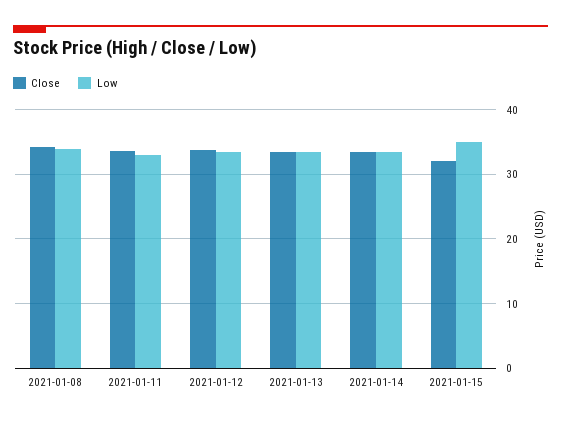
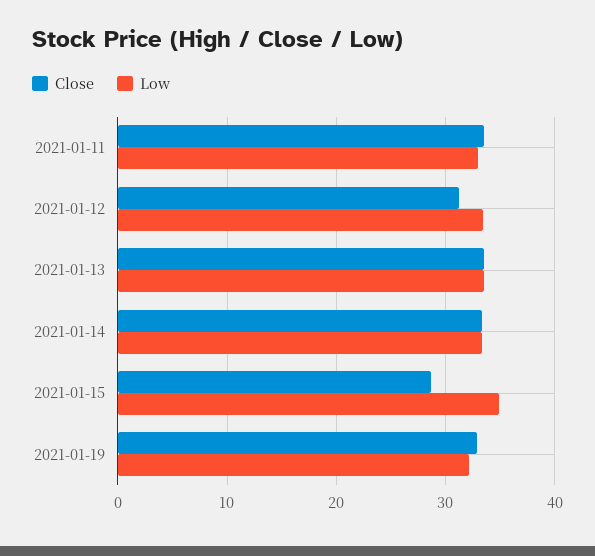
Close, 2021-01-08: 34 -> none
Low, 2021-01-08: 34 -> none
Close, 2021-01-12: 34 -> 31
Close, 2021-01-15: 32 -> 29
Close, 2021-01-19: none -> 33
Low, 2021-01-19: none -> 32

